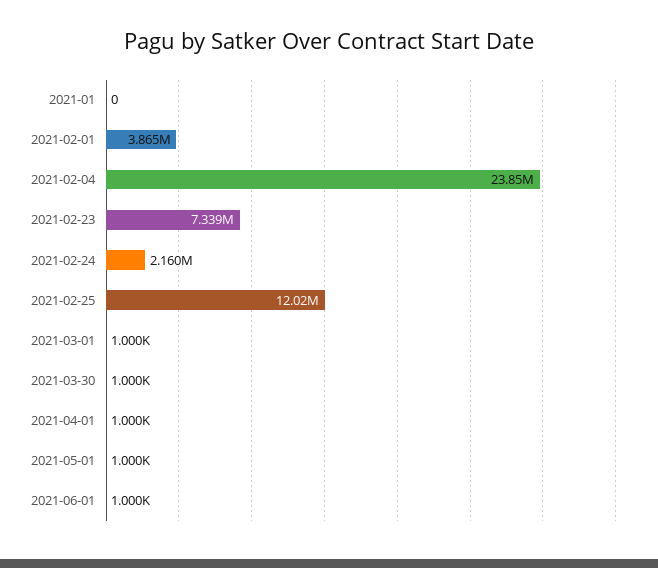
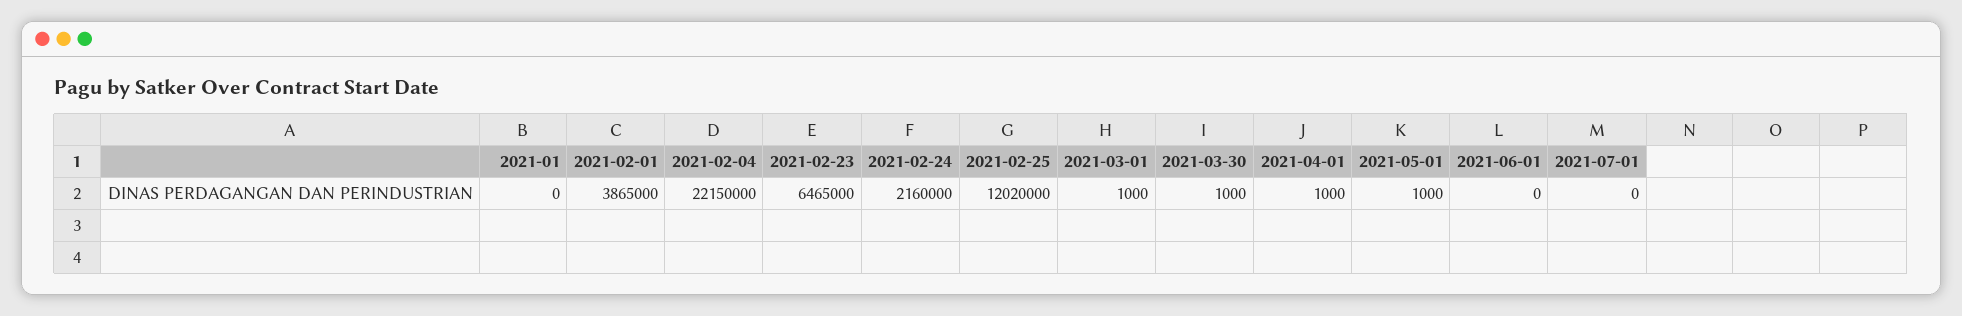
2021-02-04: 23850000 -> 22150000
2021-02-23: 7339000 -> 6465000
2021-06-01: 1000 -> 0
2021-07-01: none -> 0

